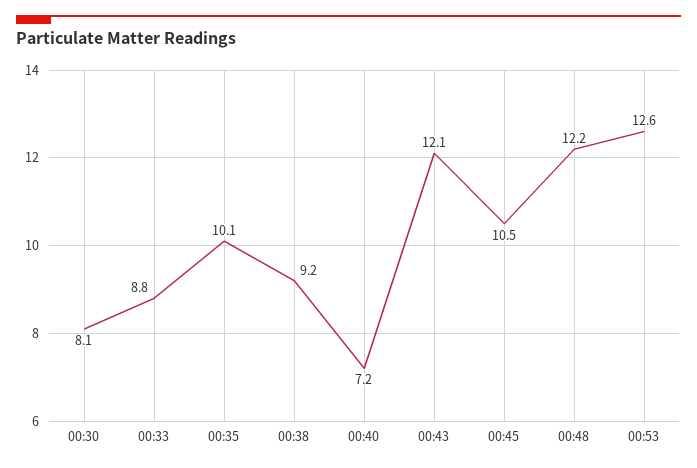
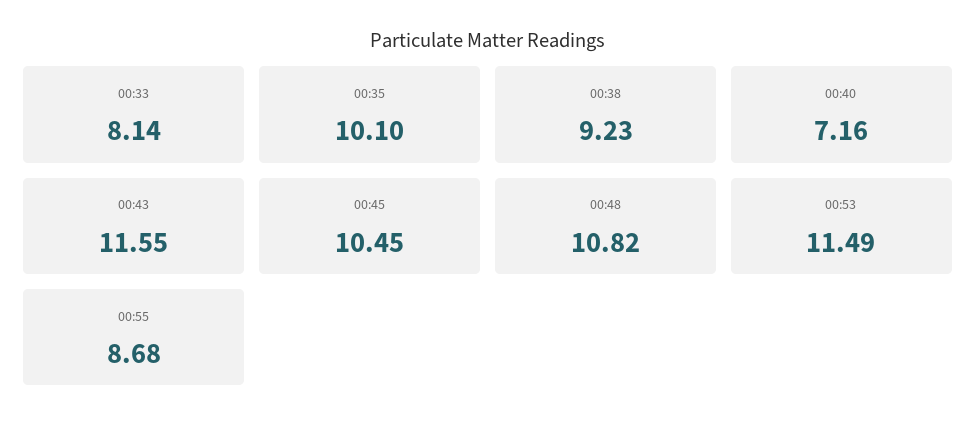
00:30: 8.1 -> none
00:33: 8.8 -> 8.14
00:43: 12.1 -> 11.55
00:48: 12.2 -> 10.82
00:53: 12.6 -> 11.49
00:55: none -> 8.68

